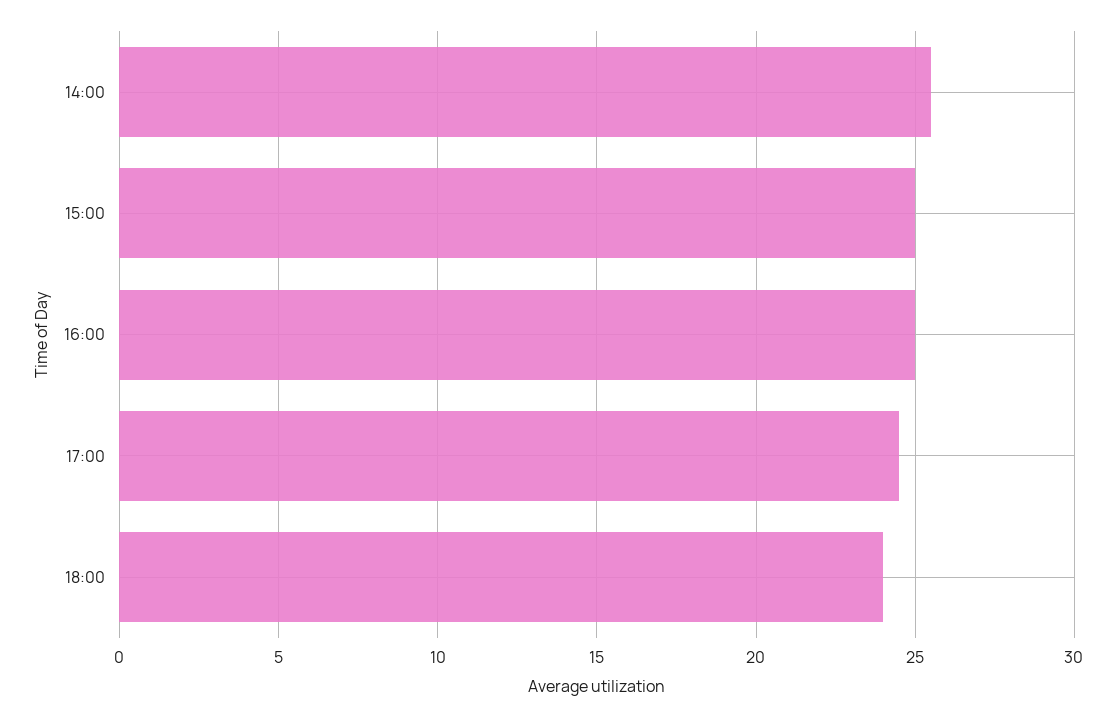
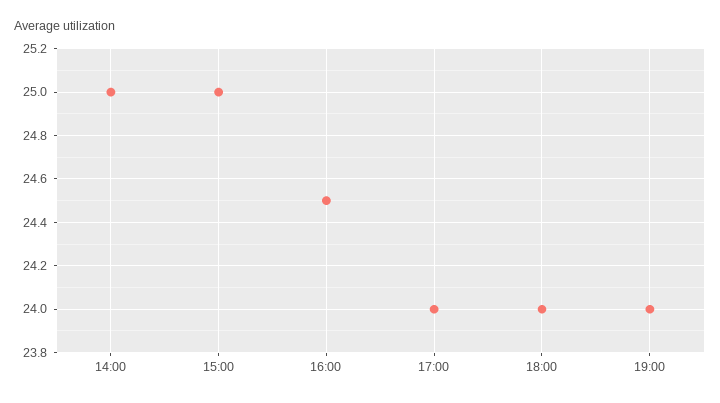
14:00: 25.5 -> 25
16:00: 25 -> 24.5
17:00: 24.5 -> 24
19:00: none -> 24

